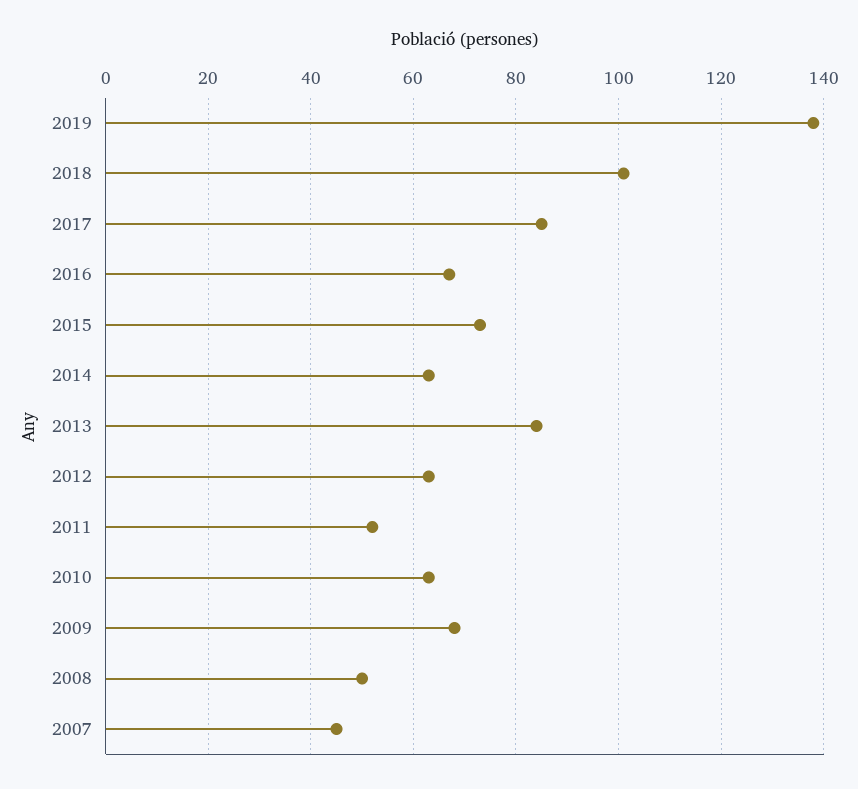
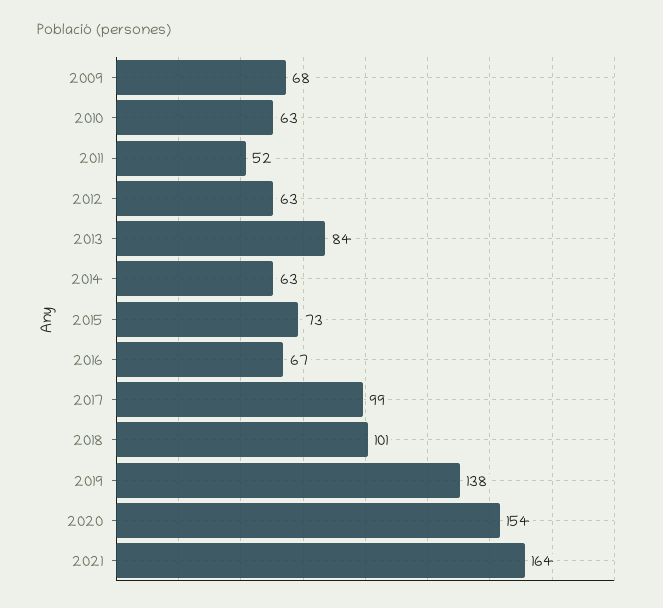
2017: 85 -> 99
2008: 50 -> none
2007: 45 -> none
2020: none -> 154
2021: none -> 164

